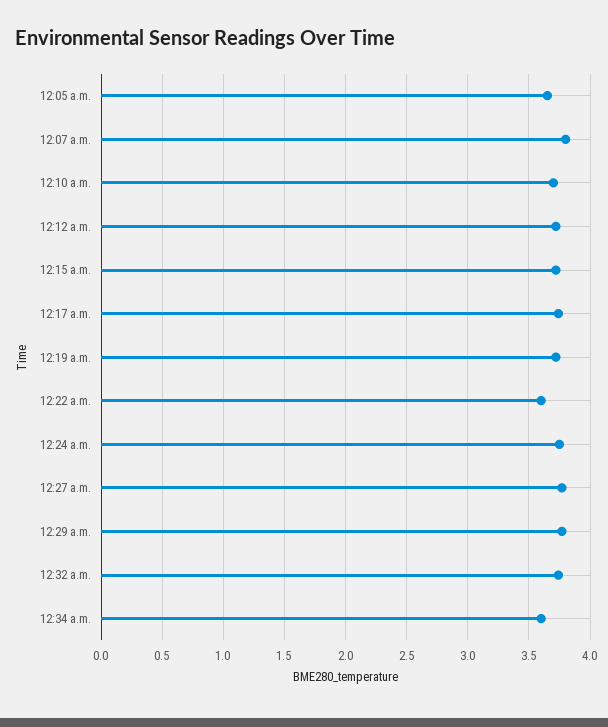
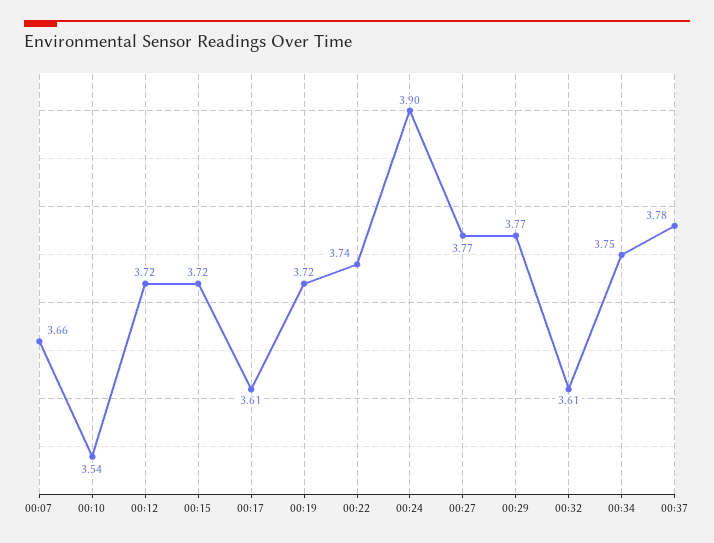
12:05 a.m.: 3.65 -> none
12:07 a.m.: 3.8 -> 3.66
12:10 a.m.: 3.7 -> 3.54
12:17 a.m.: 3.75 -> 3.61
12:22 a.m.: 3.6 -> 3.74
12:24 a.m.: 3.75 -> 3.9
12:32 a.m.: 3.75 -> 3.61
12:34 a.m.: 3.6 -> 3.75
00:37: none -> 3.78

